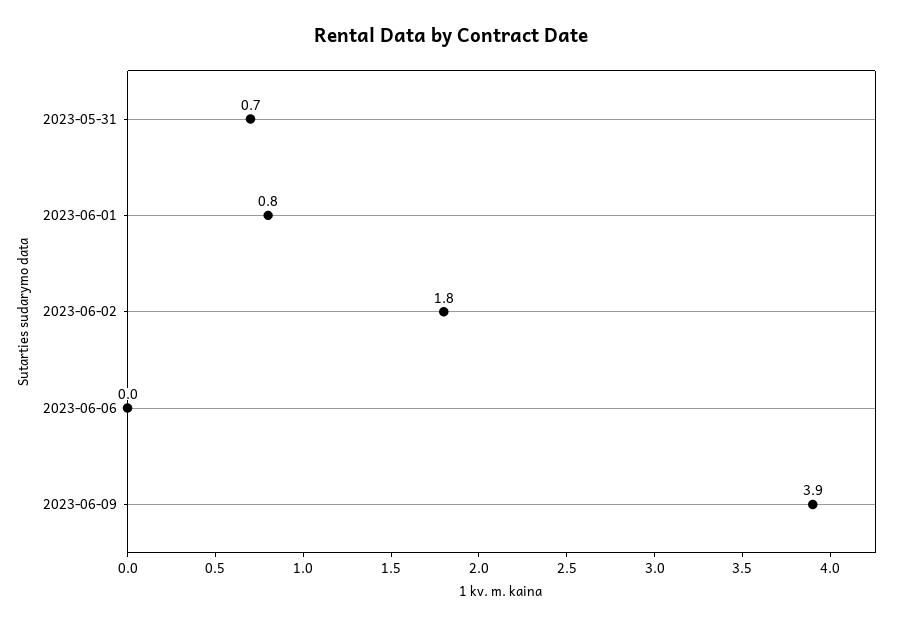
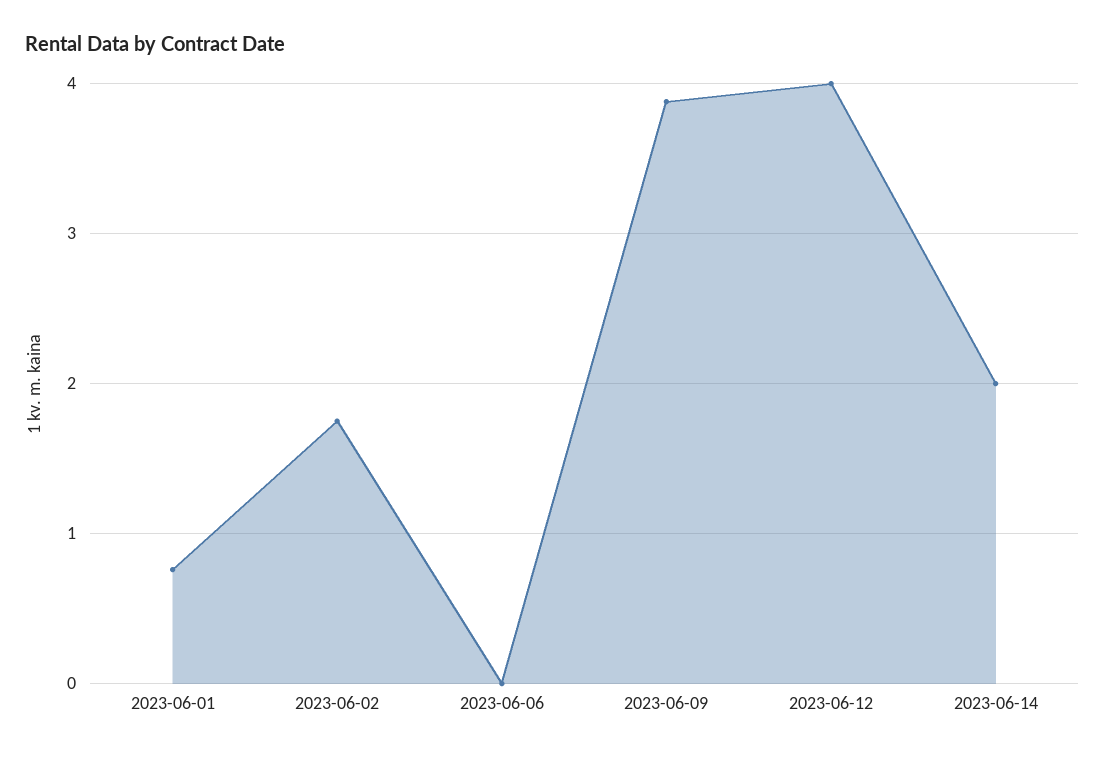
2023-05-31: 0.7 -> none
2023-06-12: none -> 4
2023-06-14: none -> 2

